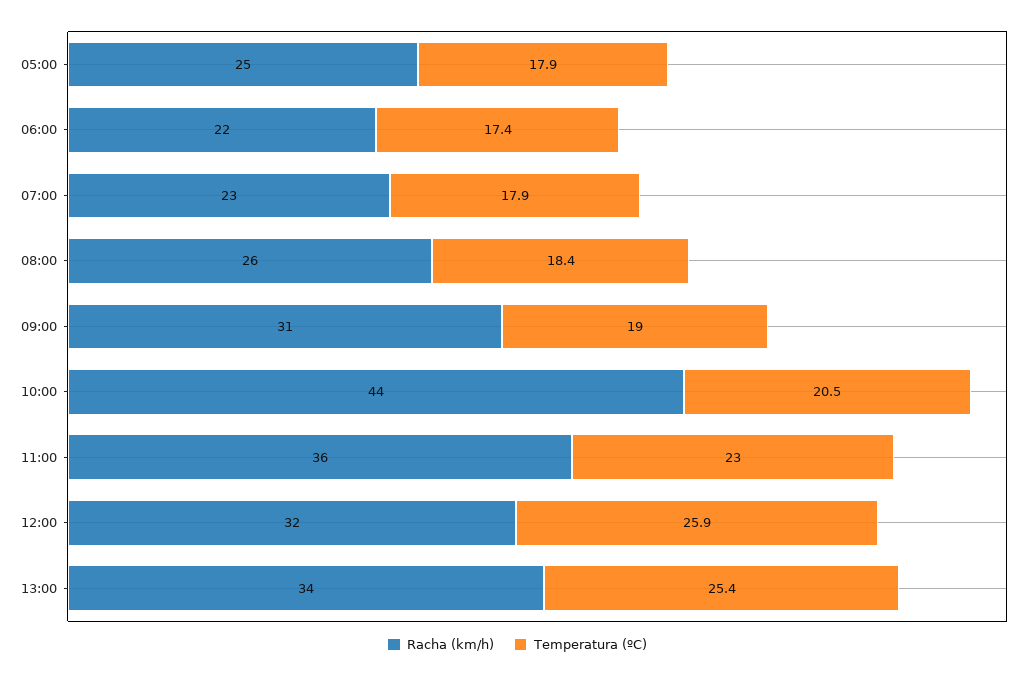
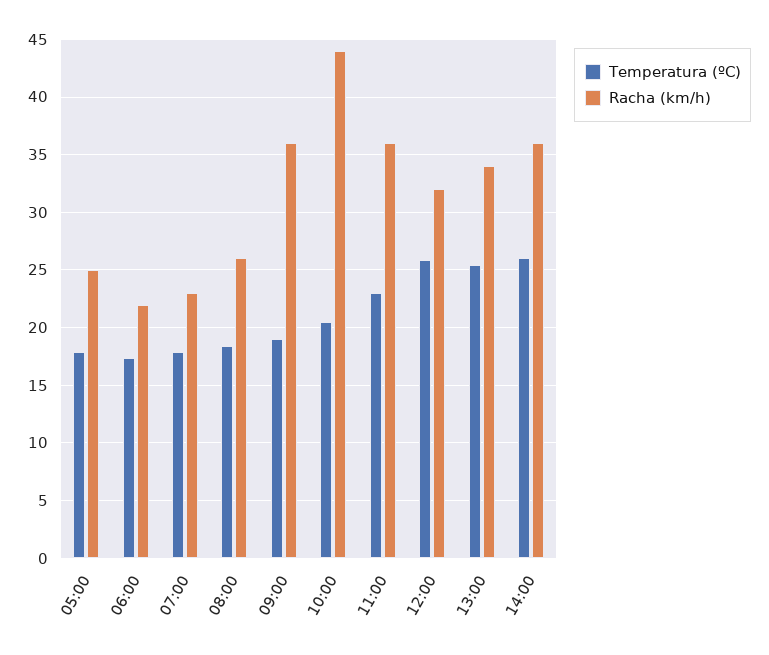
Racha (km/h), 09:00: 31 -> 36
Temperatura (ºC), 14:00: none -> 26
Racha (km/h), 14:00: none -> 36

